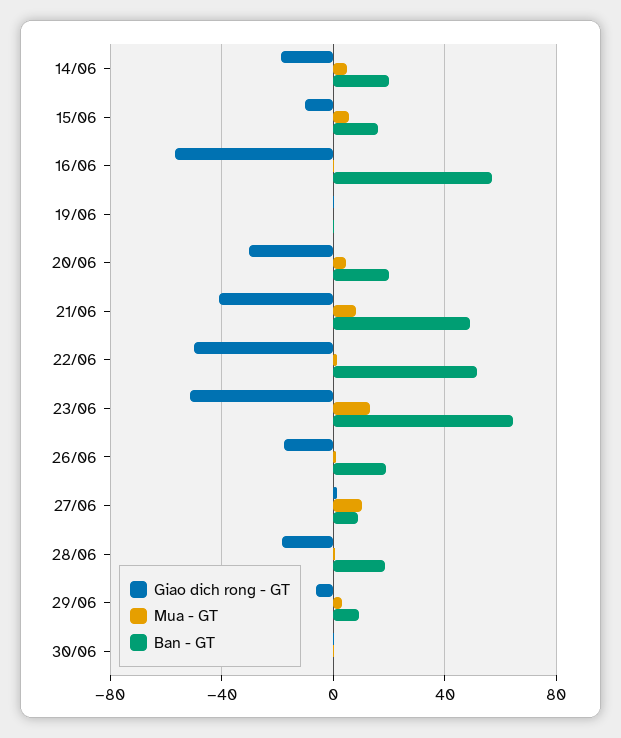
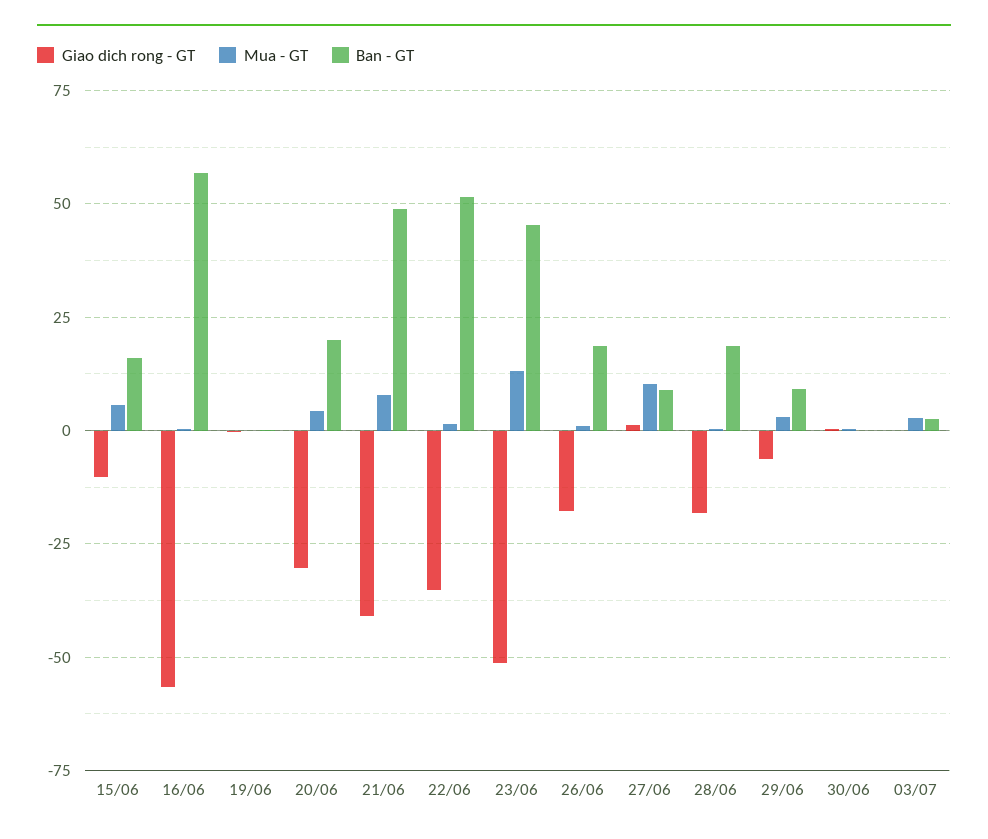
Giao dich rong - GT, 14/06: -20 -> none
Mua - GT, 14/06: 5 -> none
Ban - GT, 14/06: 20 -> none
Giao dich rong - GT, 22/06: -50 -> -35
Ban - GT, 23/06: 65 -> 45
Giao dich rong - GT, 03/07: none -> 0
Mua - GT, 03/07: none -> 2.5
Ban - GT, 03/07: none -> 2.5

